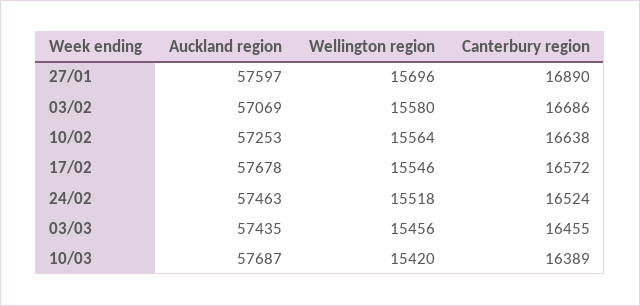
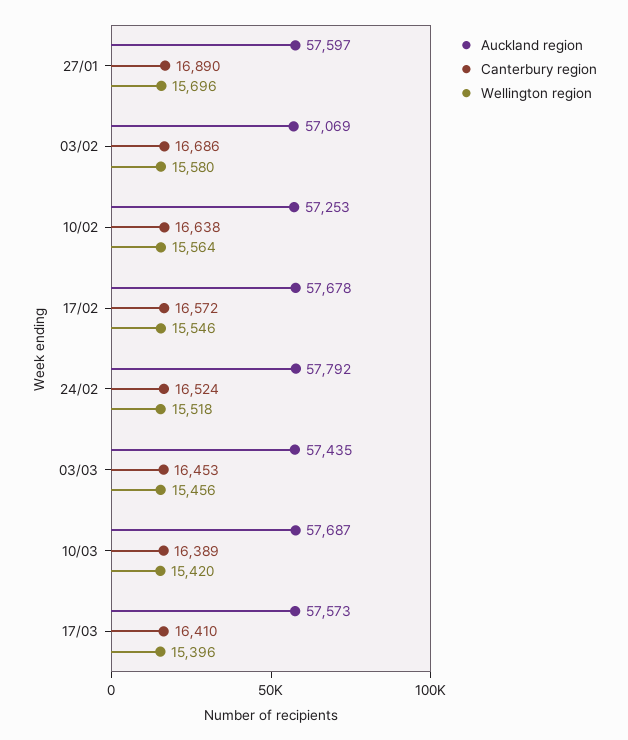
Auckland region, 24/02: 57463 -> 57792
Canterbury region, 03/03: 16455 -> 16453
Auckland region, 17/03: none -> 57573
Canterbury region, 17/03: none -> 16410
Wellington region, 17/03: none -> 15396

